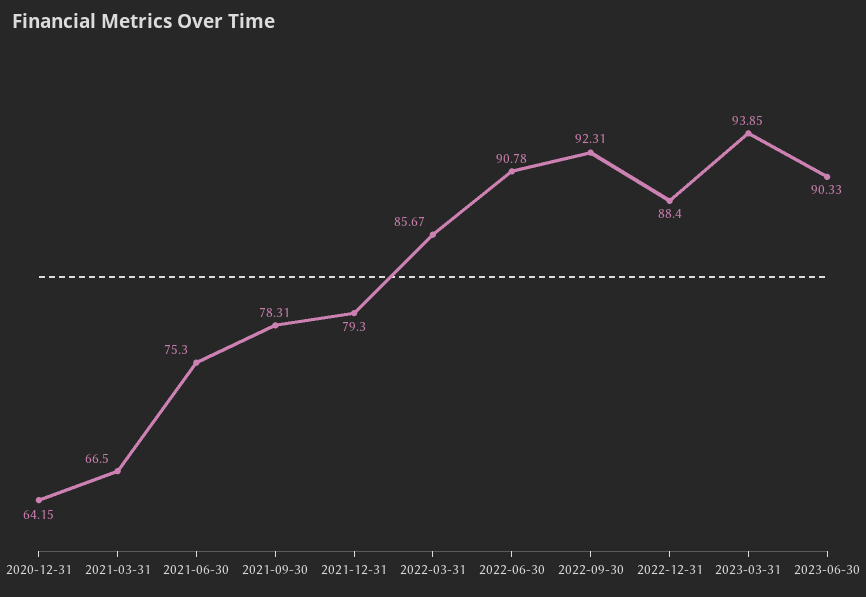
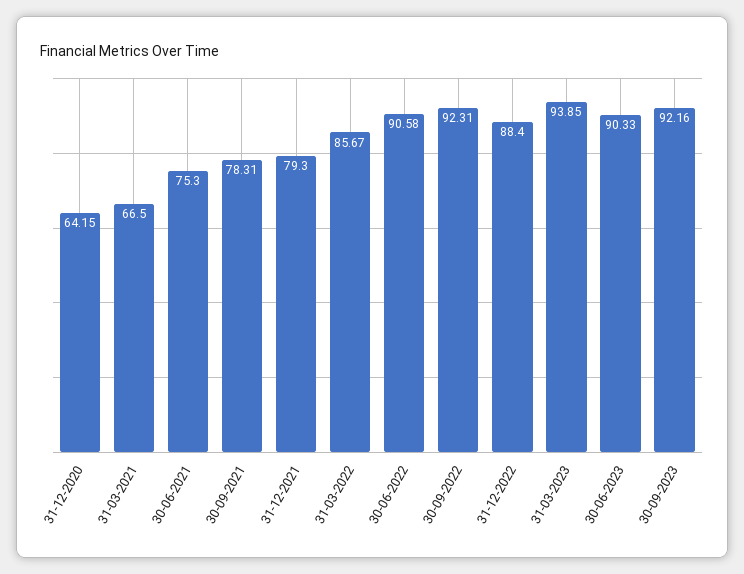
2022-06-30: 90.78 -> 90.58
30-09-2023: none -> 92.16

